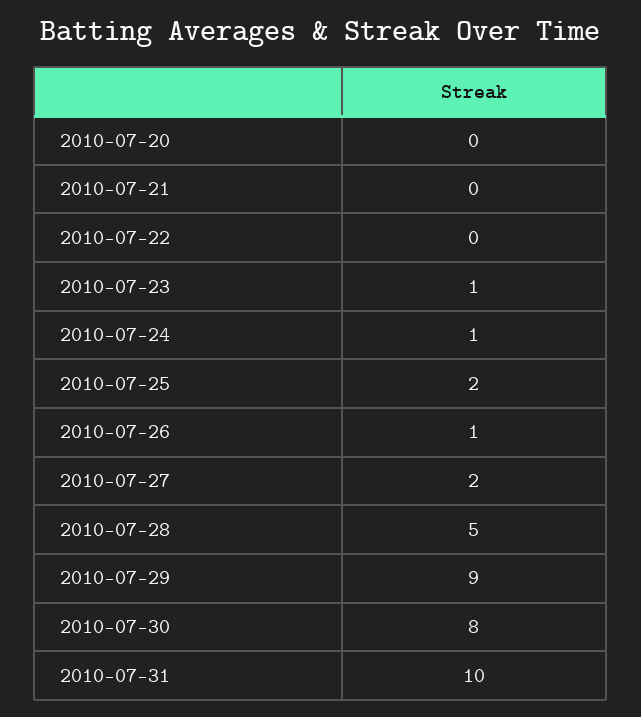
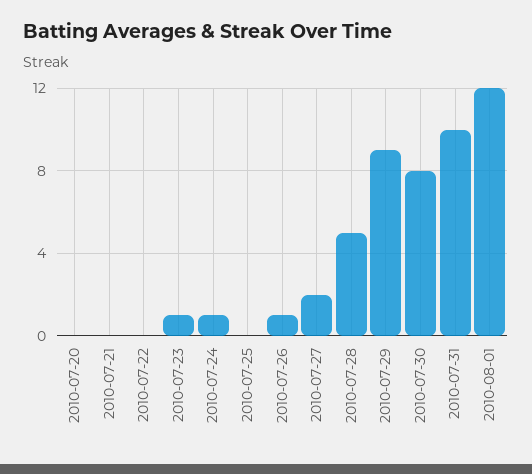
2010-07-25: 2 -> 0
2010-08-01: none -> 12

